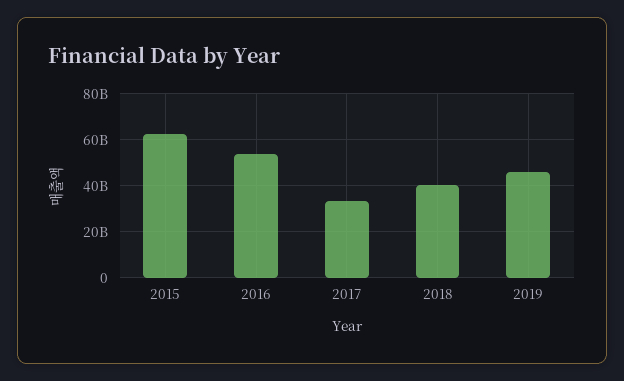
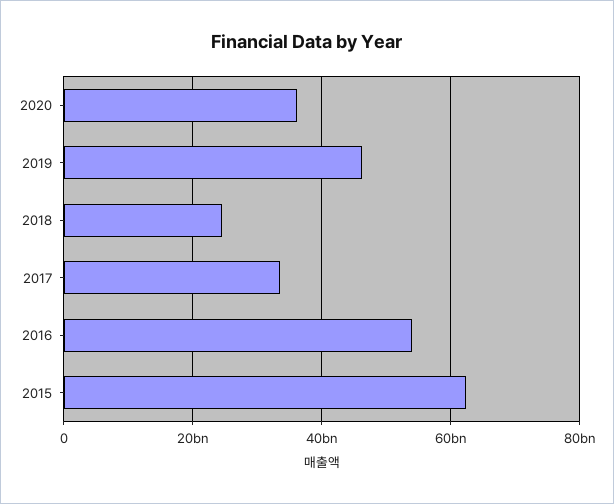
2018: 40000000000 -> 24000000000
2020: none -> 36000000000

